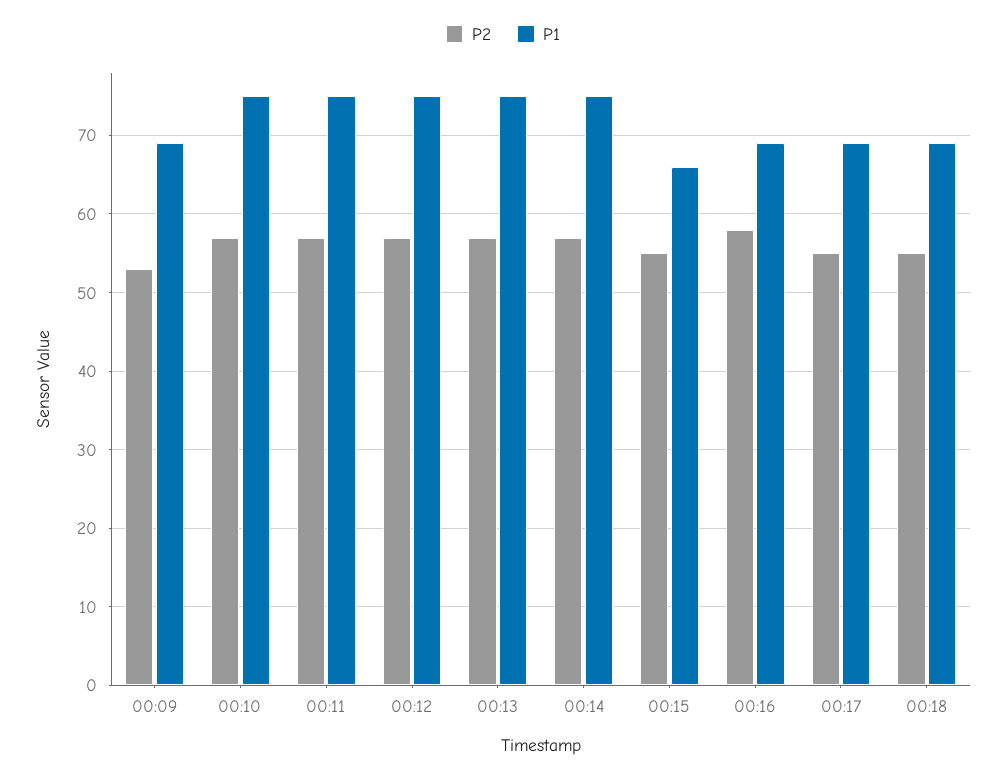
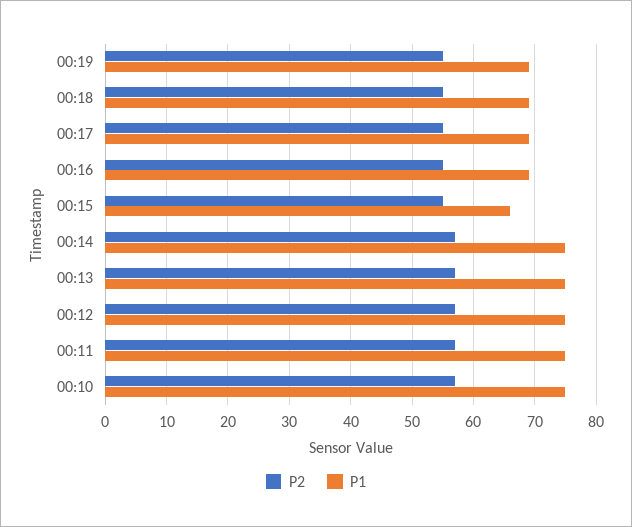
P2, 00:09: 53 -> none
P1, 00:09: 69 -> none
P2, 00:16: 58 -> 55
P2, 00:19: none -> 55
P1, 00:19: none -> 69

